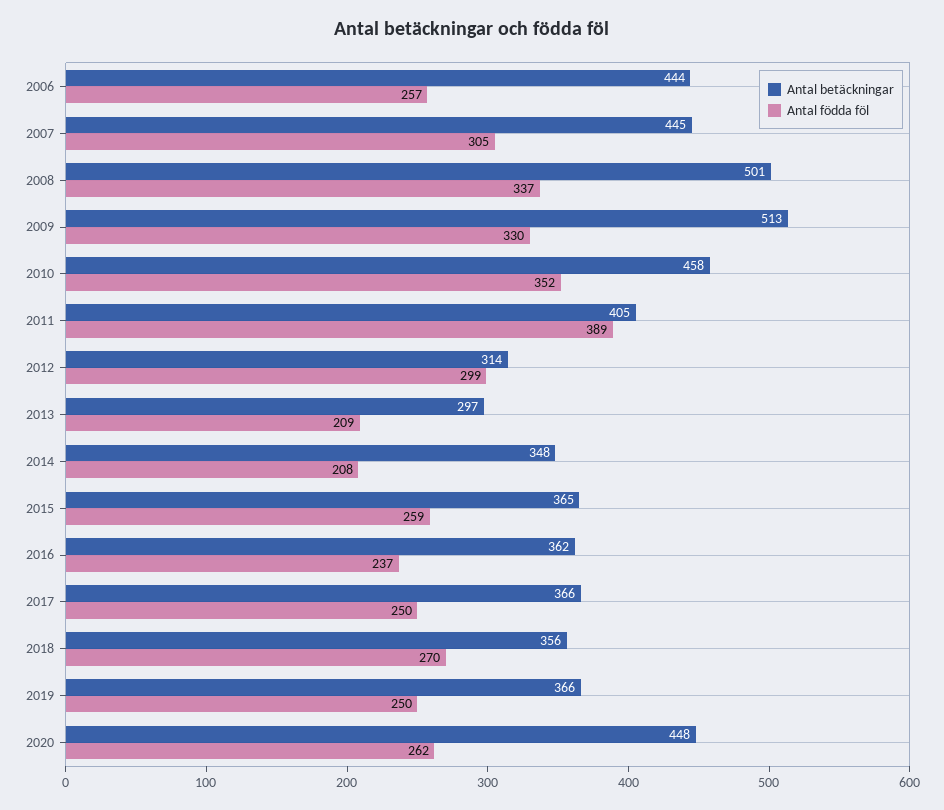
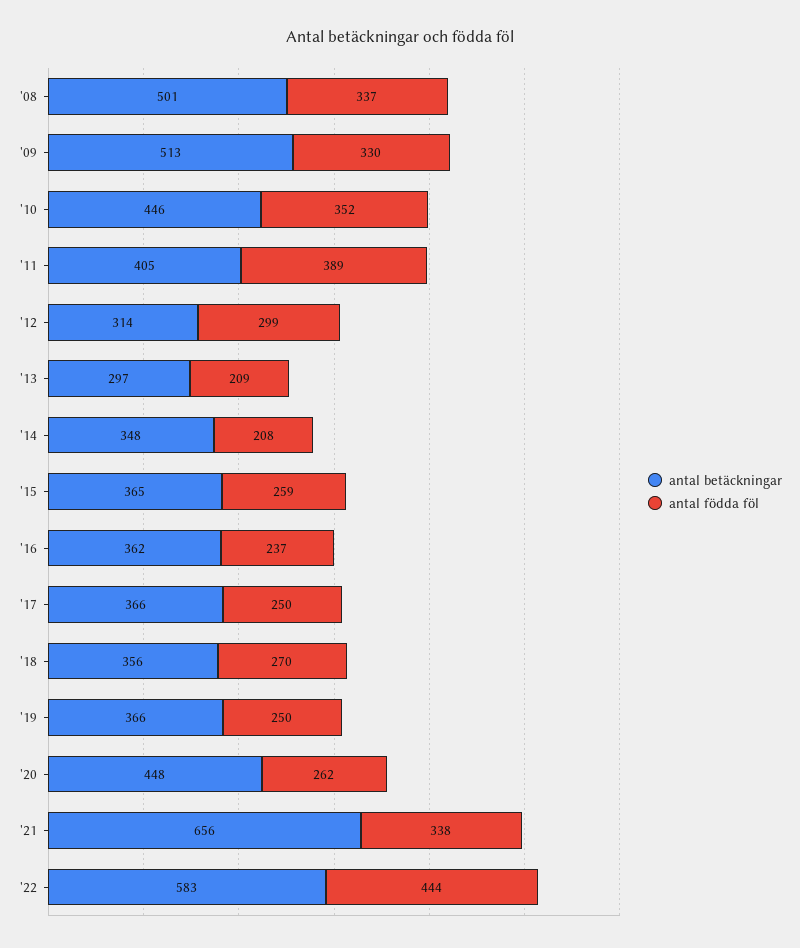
Antal betäckningar, 2006: 444 -> none
Antal födda föl, 2006: 257 -> none
Antal betäckningar, 2007: 445 -> none
Antal födda föl, 2007: 305 -> none
Antal betäckningar, 2010: 458 -> 446
Antal betäckningar, '21: none -> 656
Antal födda föl, '21: none -> 338
Antal betäckningar, '22: none -> 583
Antal födda föl, '22: none -> 444

